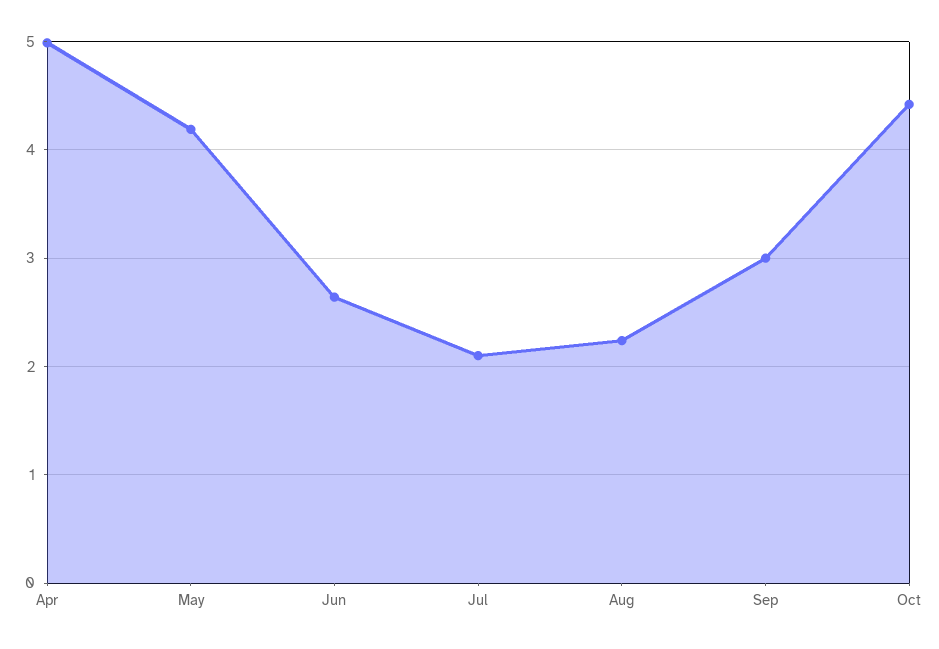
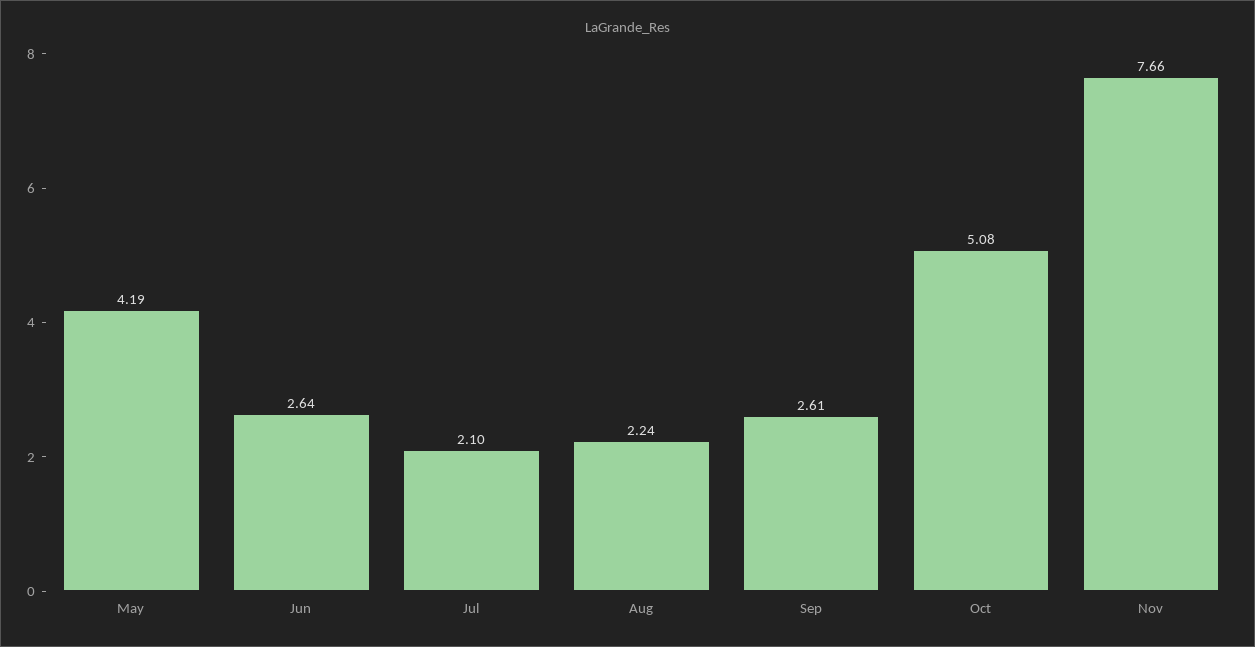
Apr: 5 -> none
Sep: 3 -> 2.61
Oct: 4.4 -> 5.08
Nov: none -> 7.66

